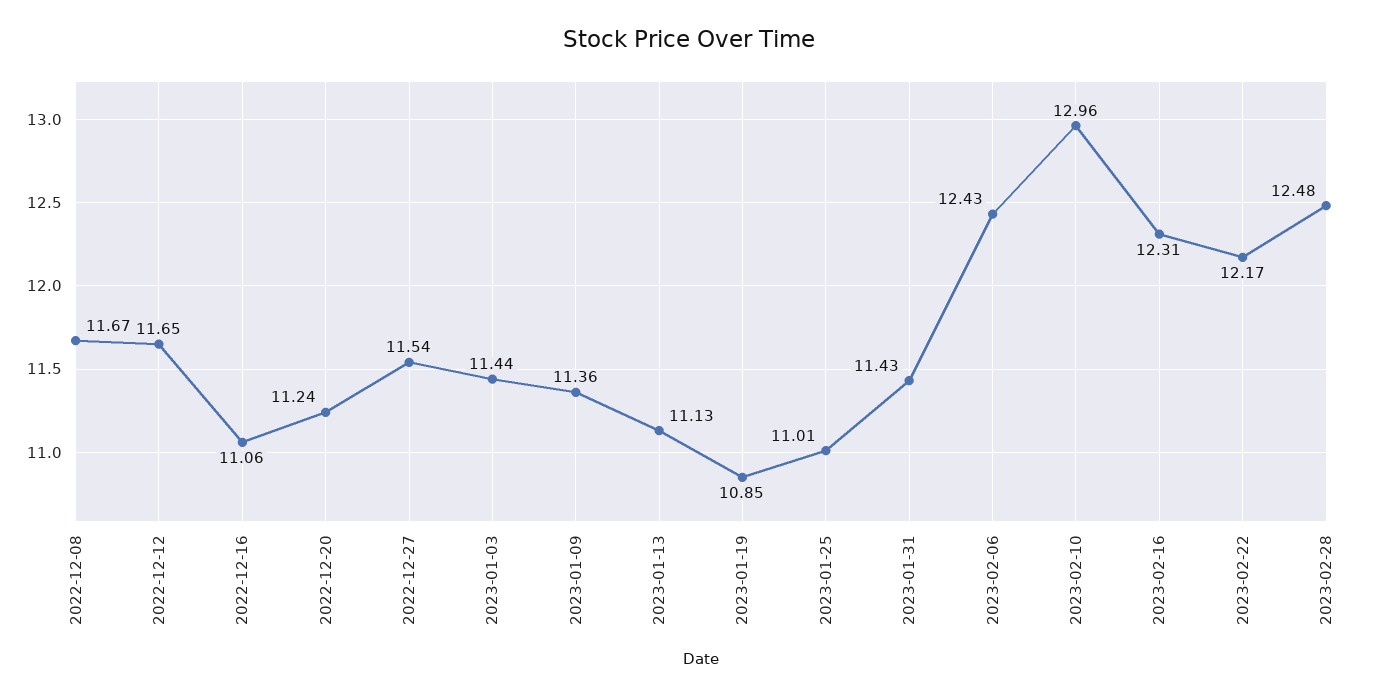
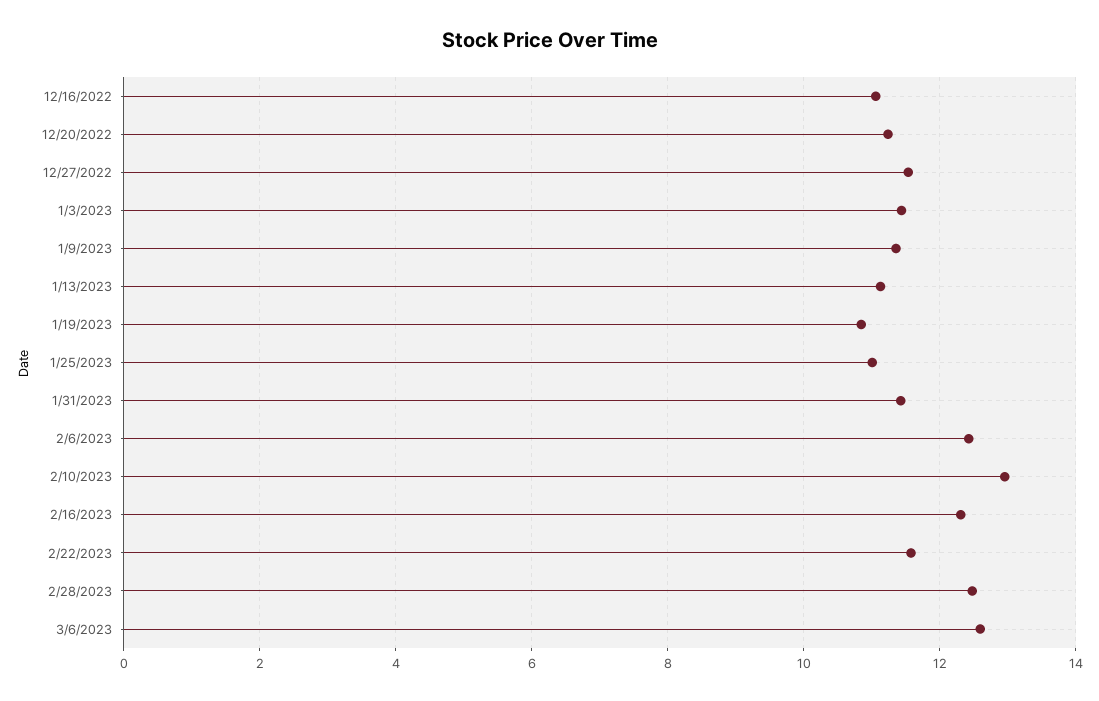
2022-12-08: 11.67 -> none
2022-12-12: 11.65 -> none
2023-02-22: 12.17 -> 11.6
3/6/2023: none -> 12.6

